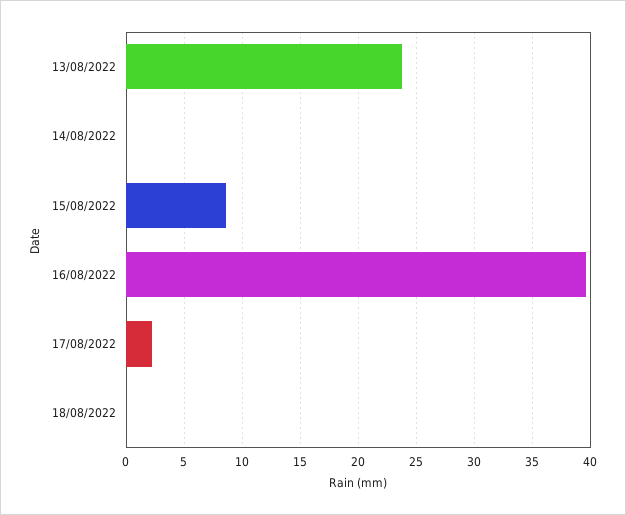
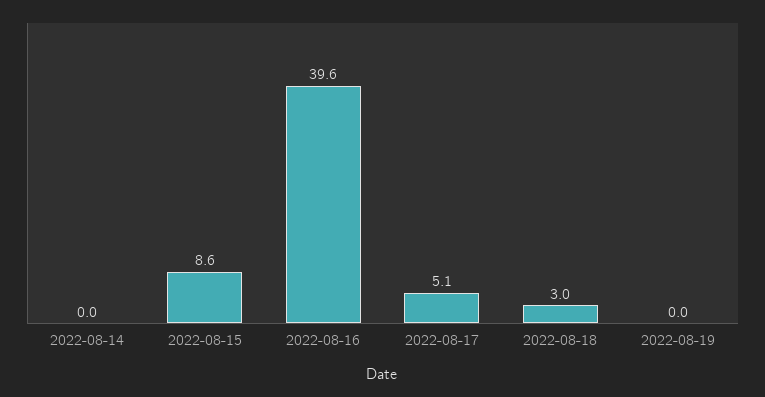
13/08/2022: 24 -> none
17/08/2022: 2 -> 5.1
18/08/2022: 0 -> 3
2022-08-19: none -> 0

